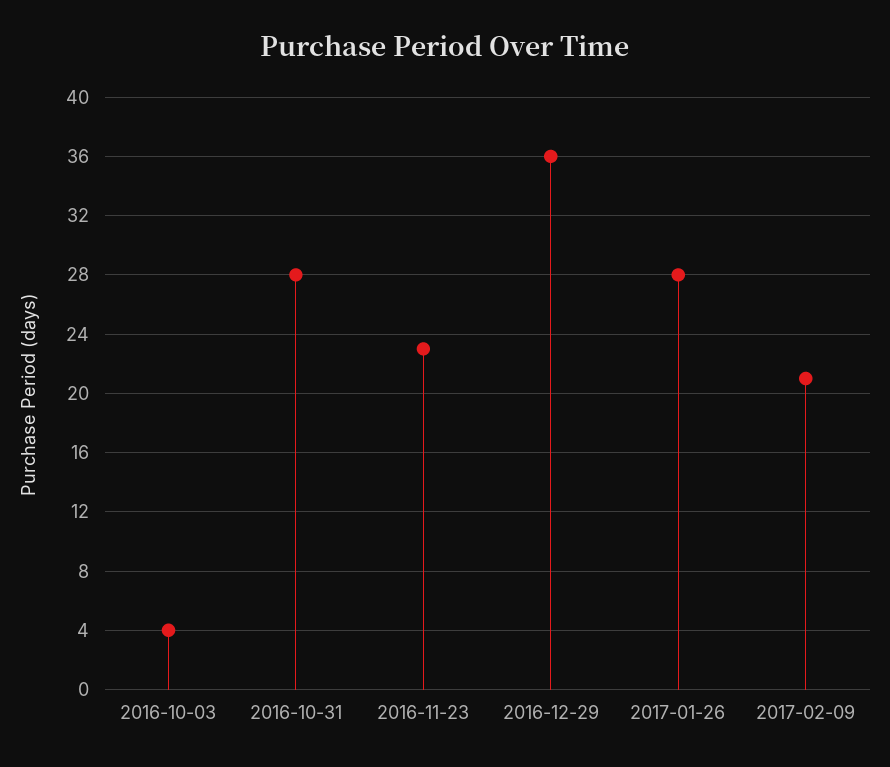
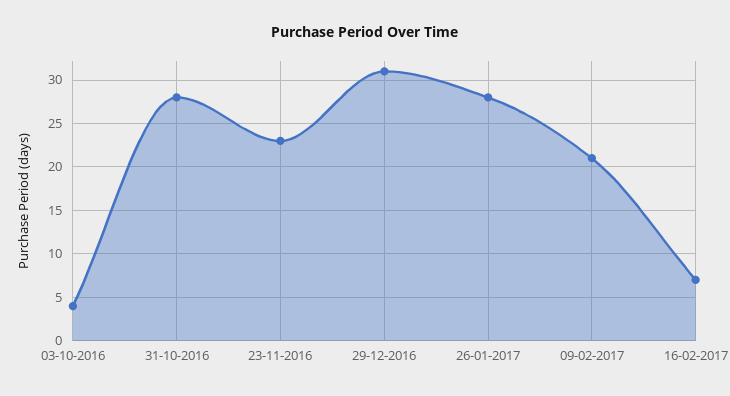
2016-12-29: 36 -> 31
16-02-2017: none -> 7

